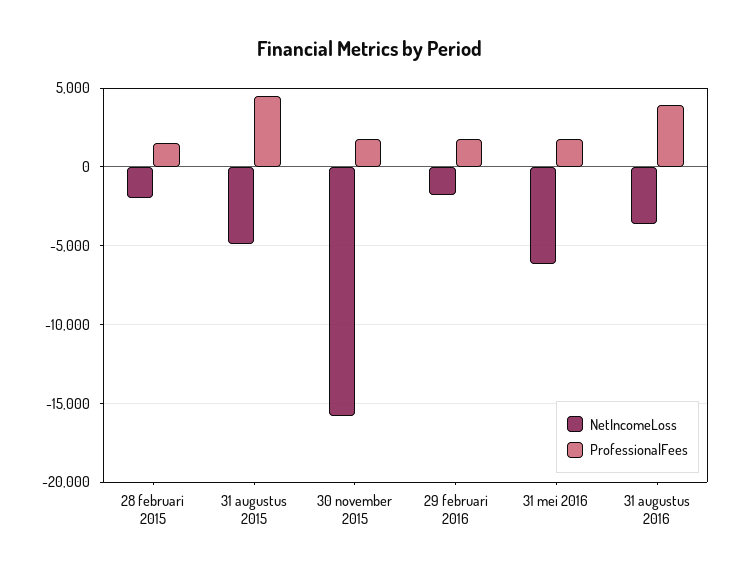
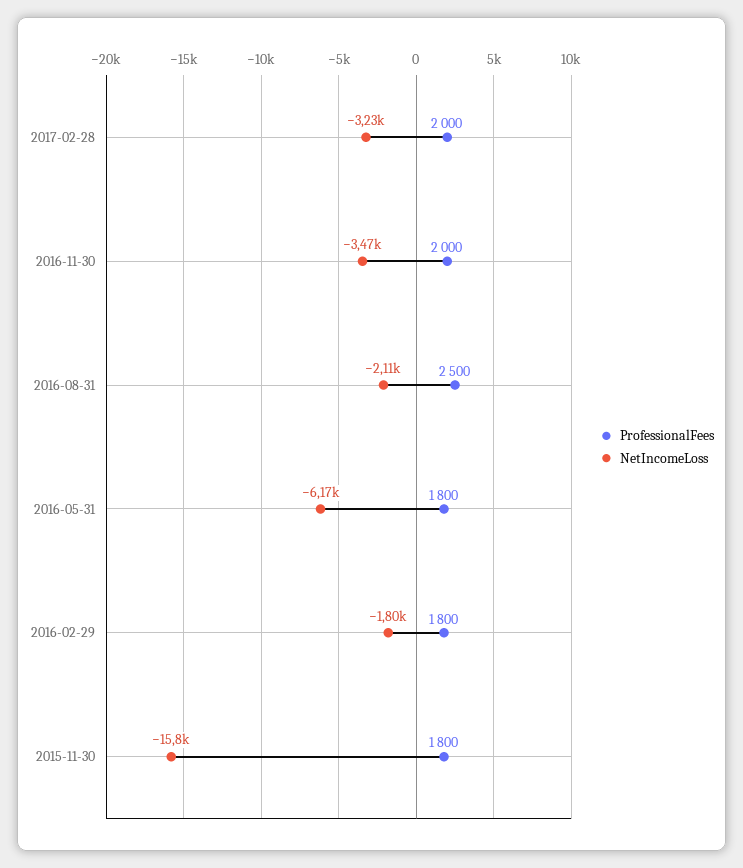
NetIncomeLoss, 28 februari 2015: -2000 -> none
ProfessionalFees, 28 februari 2015: 1500 -> none
NetIncomeLoss, 31 augustus 2015: -5000 -> none
ProfessionalFees, 31 augustus 2015: 4500 -> none
NetIncomeLoss, 31 augustus 2016: -3500 -> -2110
ProfessionalFees, 31 augustus 2016: 4000 -> 2500
ProfessionalFees, 2017-02-28: none -> 2000
NetIncomeLoss, 2017-02-28: none -> -3230
ProfessionalFees, 2016-11-30: none -> 2000
NetIncomeLoss, 2016-11-30: none -> -3470

